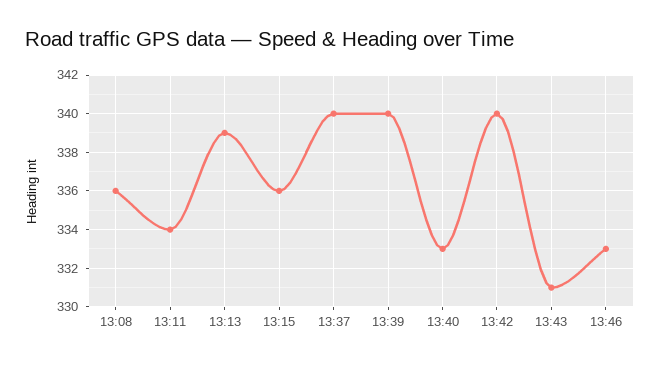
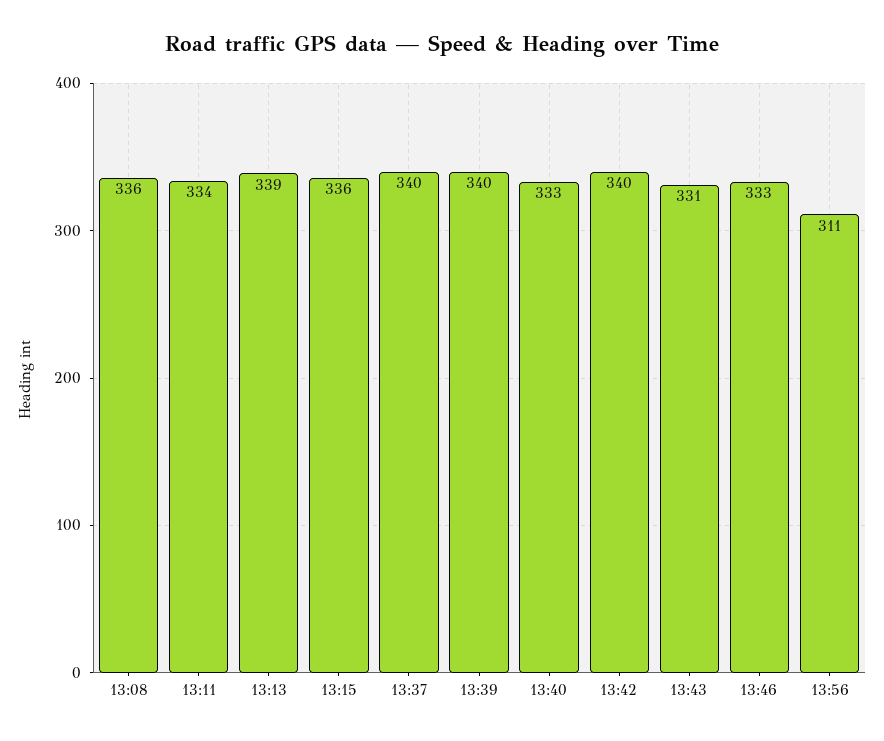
13:56: none -> 311

